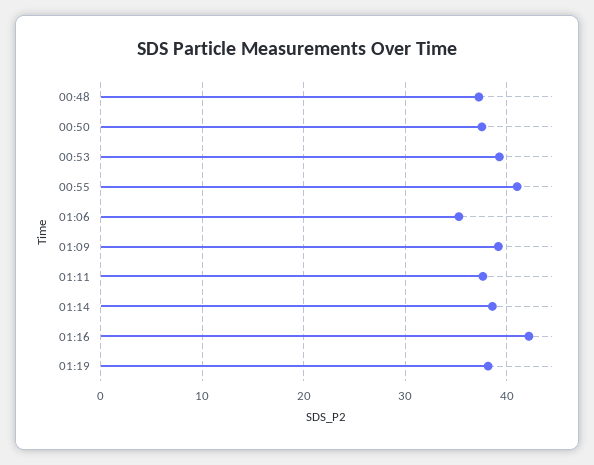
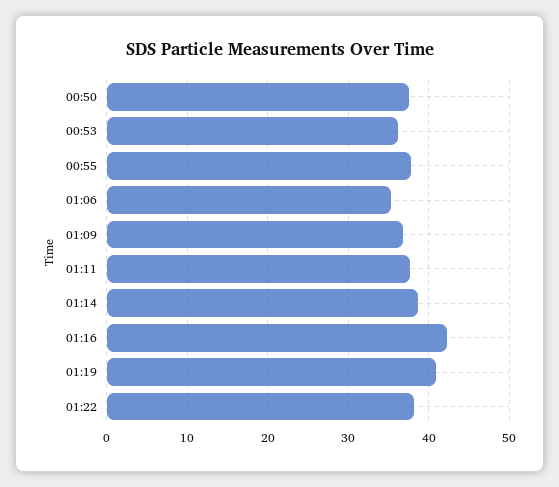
00:48: 37 -> none
00:53: 39 -> 36
00:55: 41 -> 38
01:09: 39 -> 37
01:19: 38 -> 41
01:22: none -> 38

